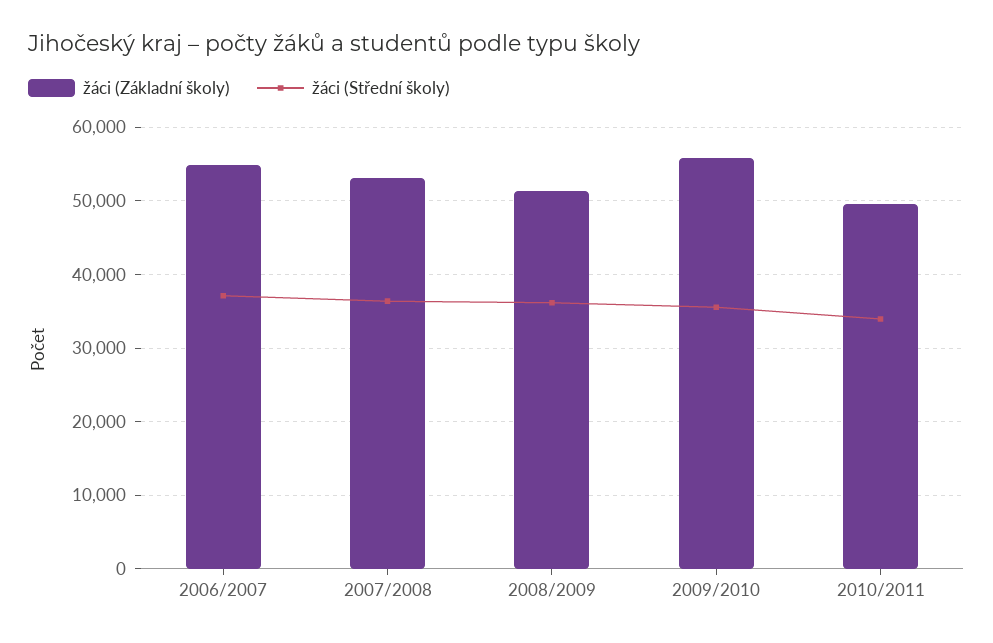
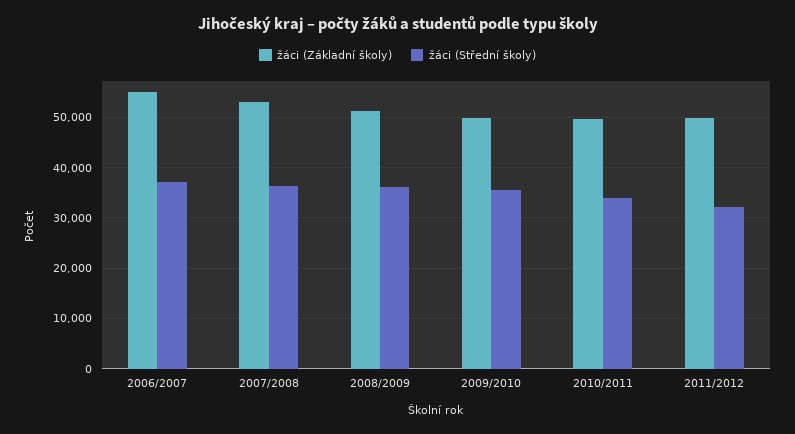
žáci (Základní školy), 2009/2010: 56000 -> 50000
žáci (Základní školy), 2011/2012: none -> 50000
žáci (Střední školy), 2011/2012: none -> 32000

